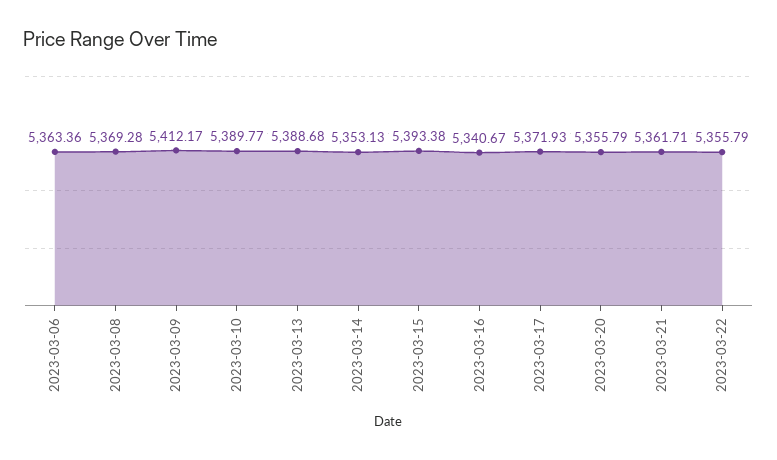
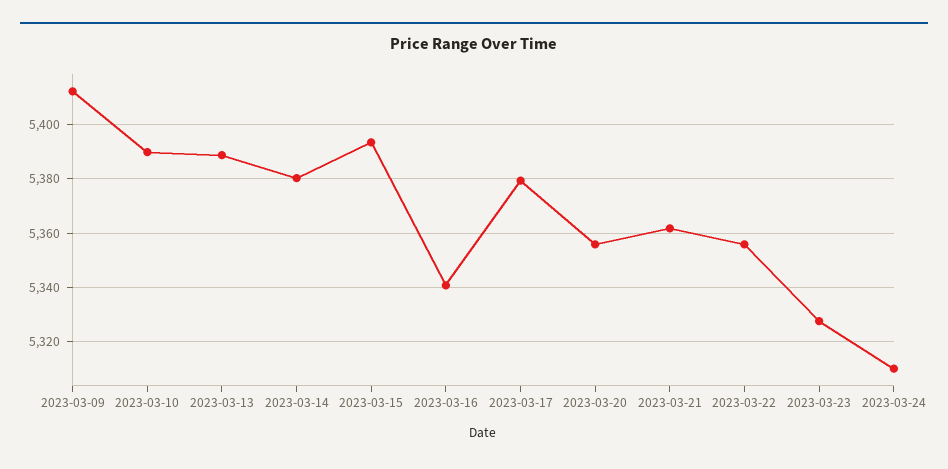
2023-03-06: 5363.36 -> none
2023-03-08: 5369.28 -> none
2023-03-14: 5353.13 -> 5380
2023-03-17: 5371.93 -> 5380
2023-03-23: none -> 5327.5
2023-03-24: none -> 5310

